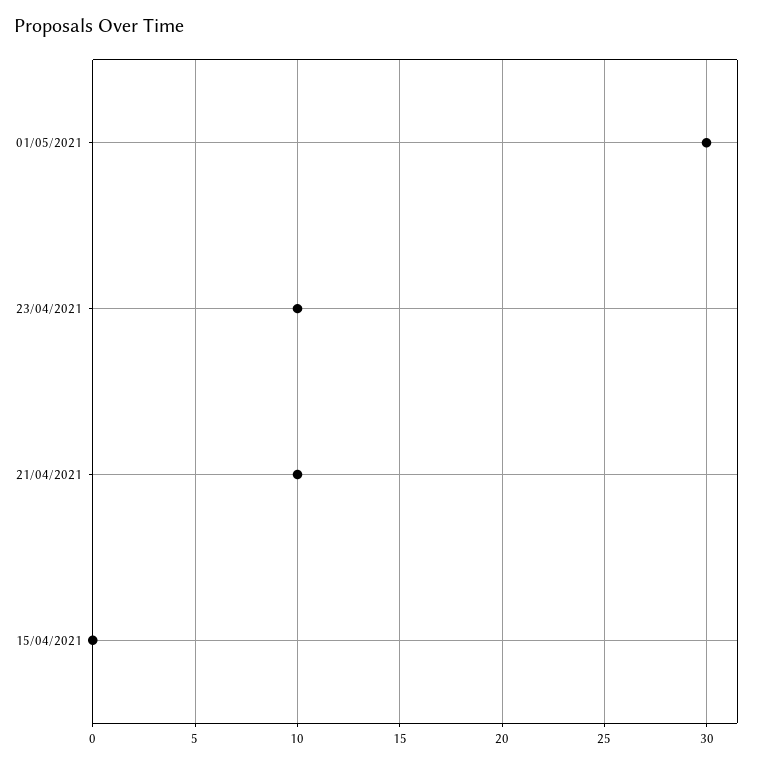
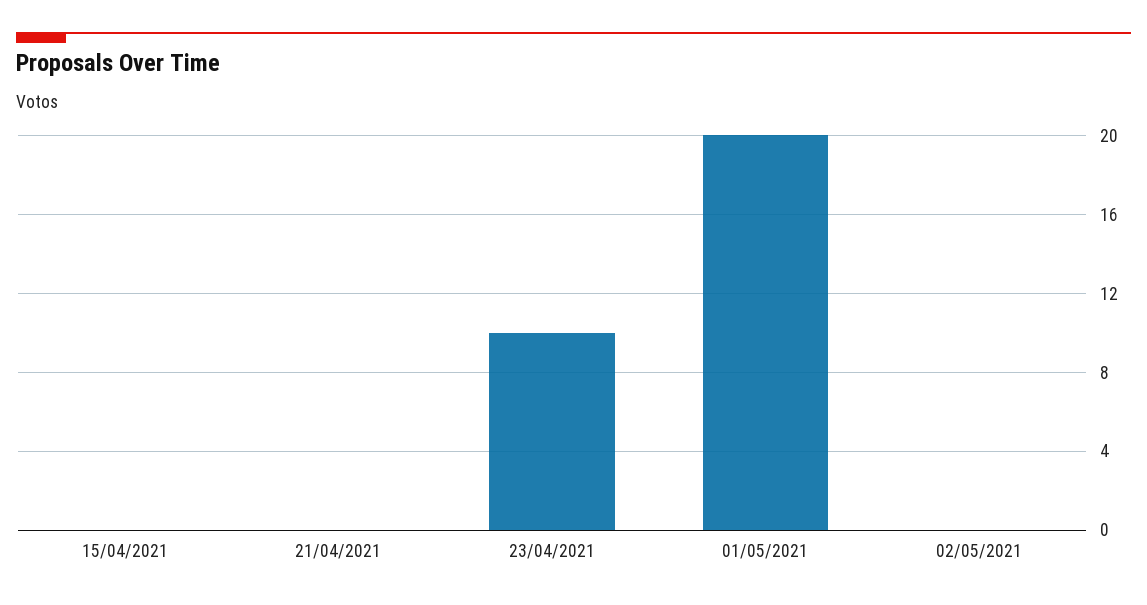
01/05/2021: 30 -> 20
21/04/2021: 10 -> 0
02/05/2021: none -> 0

